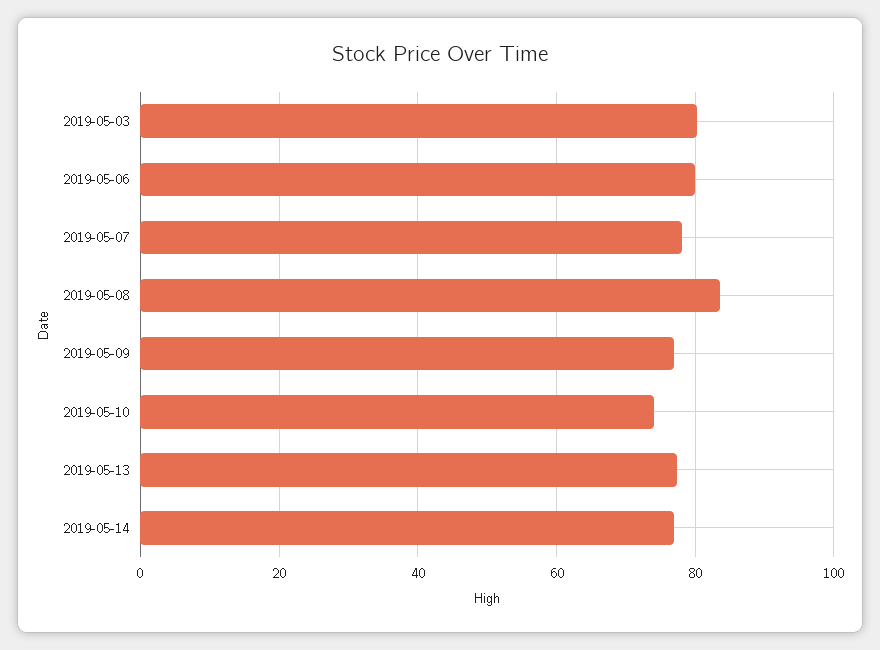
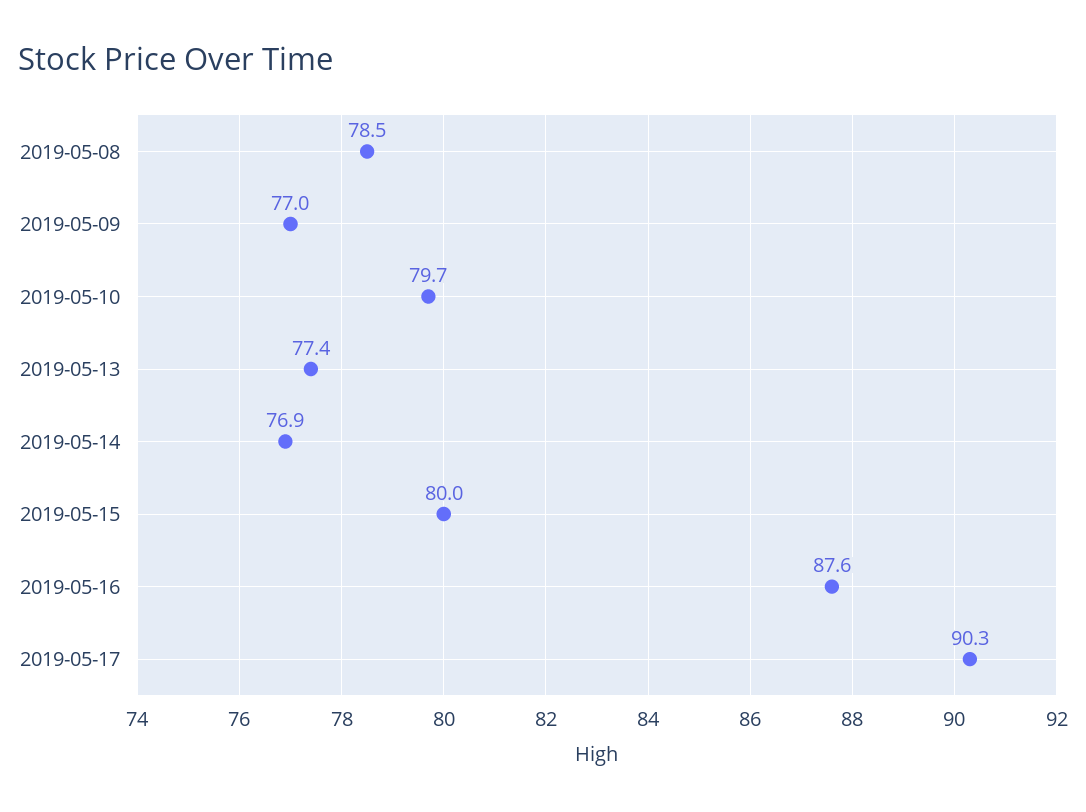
2019-05-03: 80 -> none
2019-05-06: 80 -> none
2019-05-07: 78 -> none
2019-05-08: 84 -> 78.5
2019-05-10: 74 -> 79.7
2019-05-15: none -> 80
2019-05-16: none -> 87.6
2019-05-17: none -> 90.3

